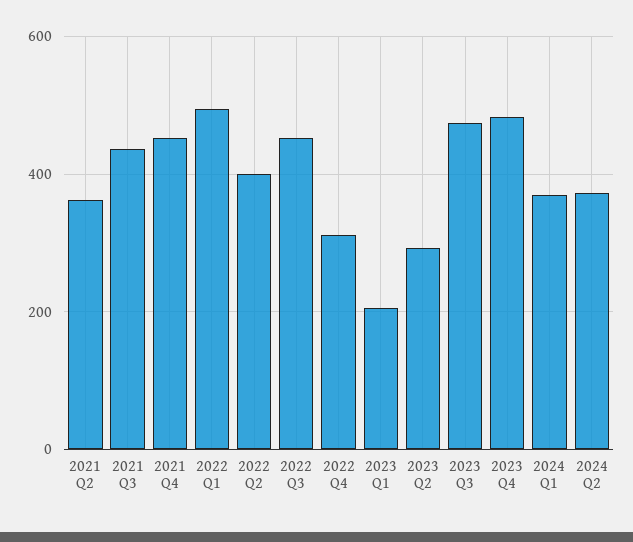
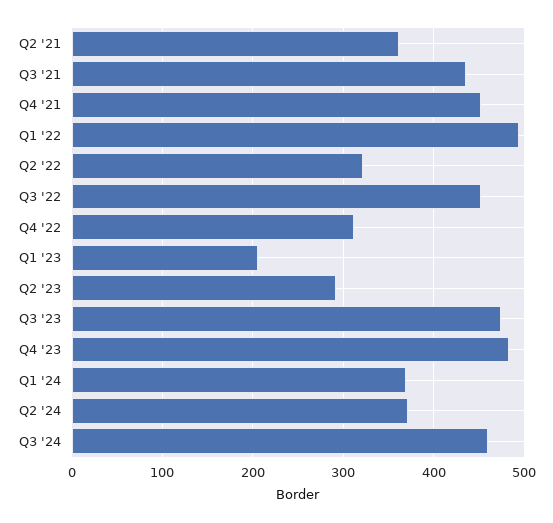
2022 Q2: 400 -> 320
Q3 '24: none -> 460

